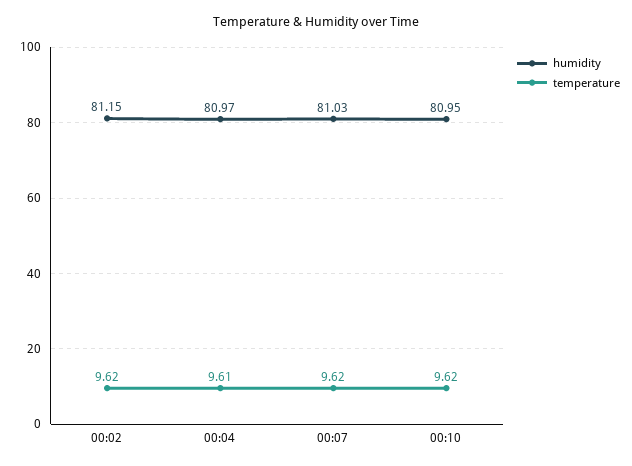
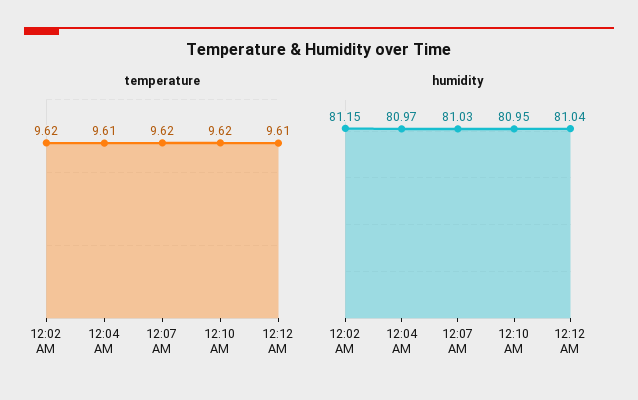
temperature, 12:12 AM: none -> 9.61
humidity, 12:12 AM: none -> 81.04

